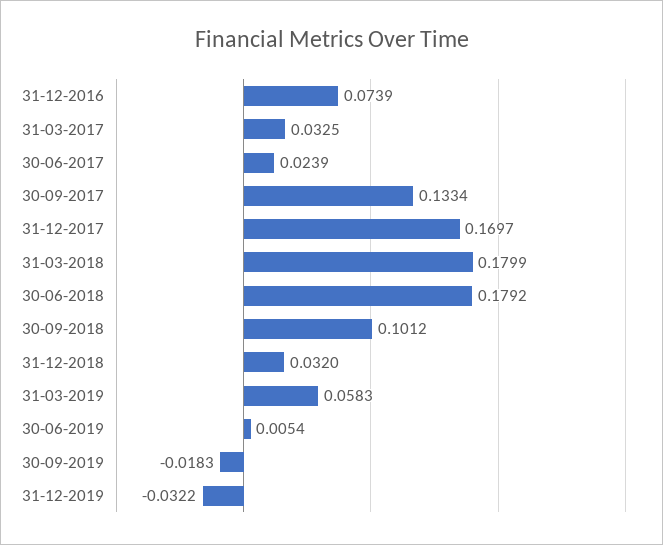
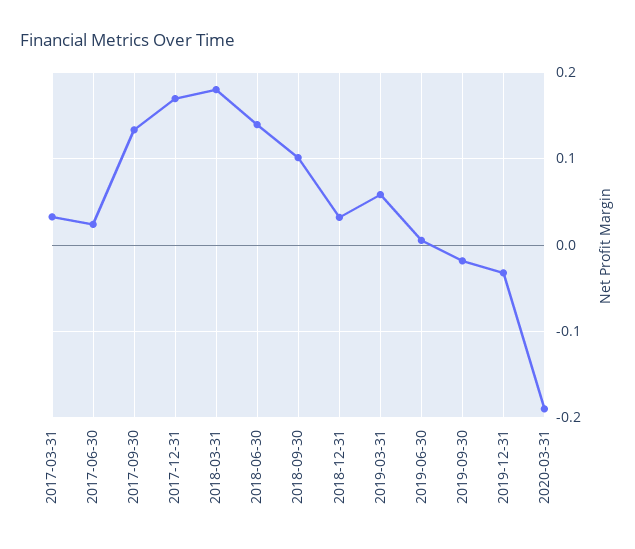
31-12-2016: 0.0739 -> none
30-06-2018: 0.1792 -> 0.14
2020-03-31: none -> -0.19

